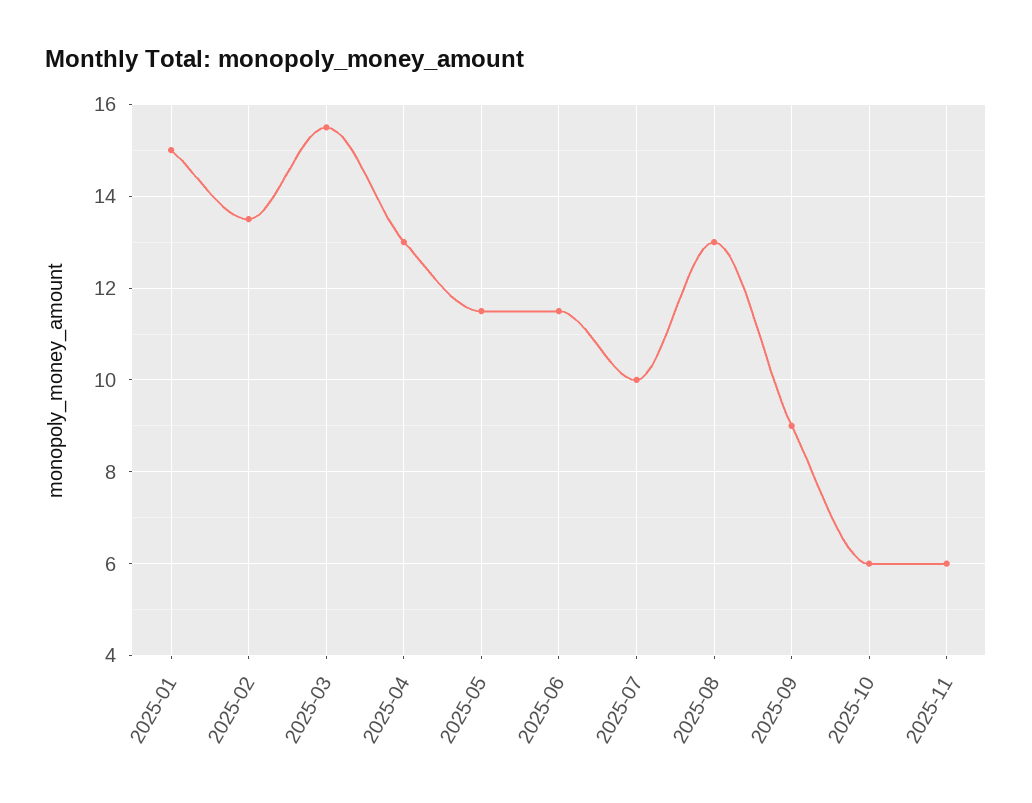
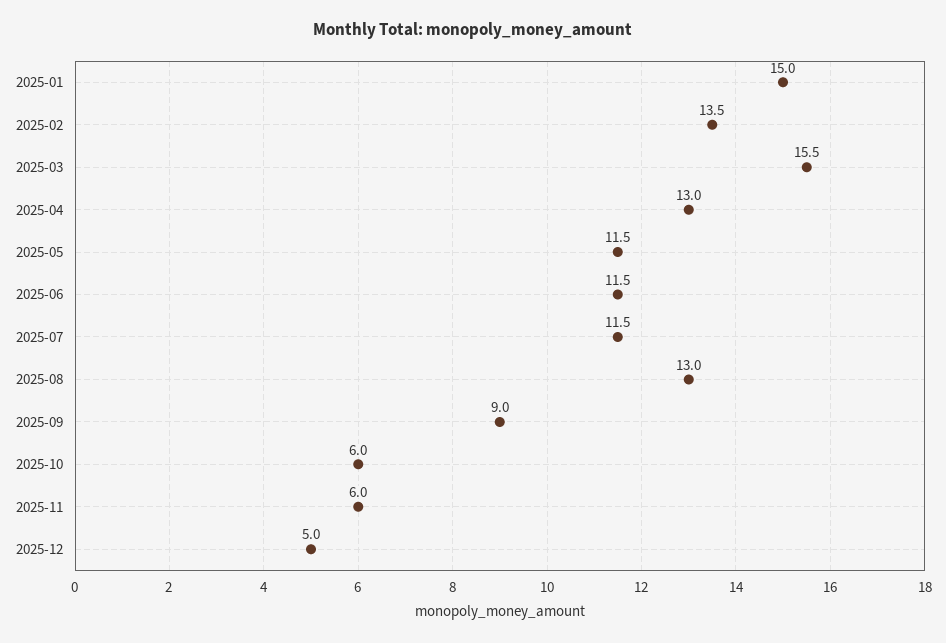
2025-07: 10 -> 11.5
2025-12: none -> 5

